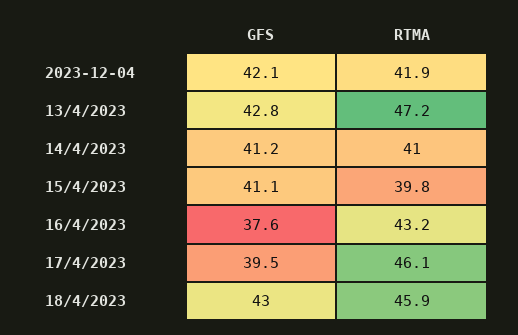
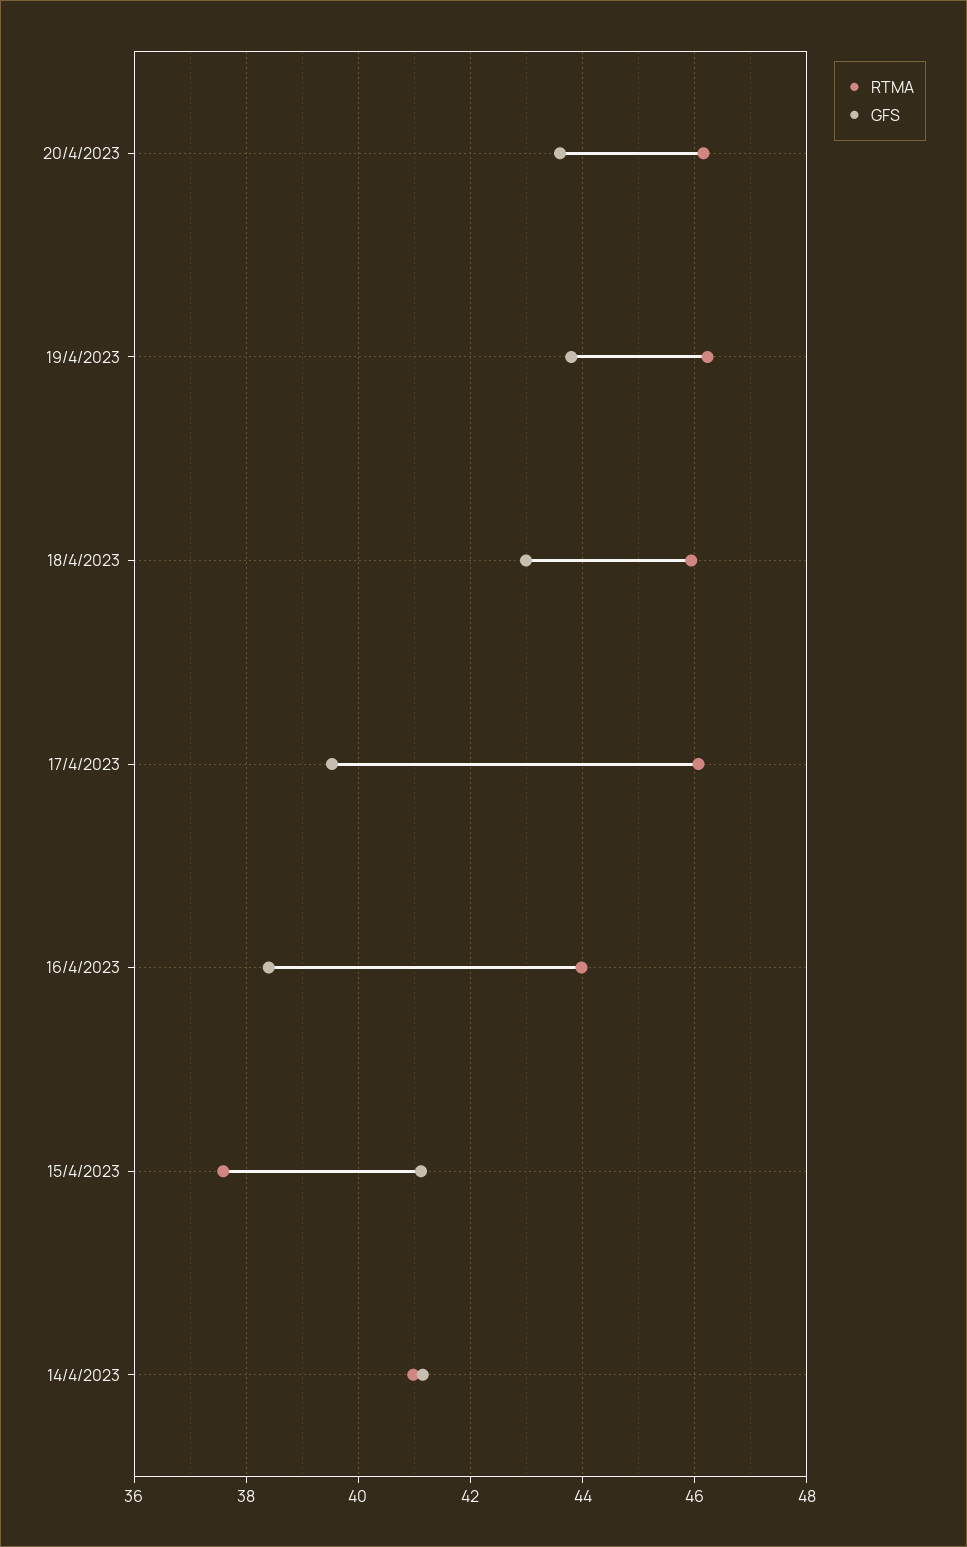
GFS, 2023-12-04: 42.1 -> none
RTMA, 2023-12-04: 41.9 -> none
GFS, 13/4/2023: 42.8 -> none
RTMA, 13/4/2023: 47.2 -> none
RTMA, 15/4/2023: 39.8 -> 37.6
GFS, 16/4/2023: 37.6 -> 38.4
RTMA, 16/4/2023: 43.2 -> 44
RTMA, 20/4/2023: none -> 46.2
GFS, 20/4/2023: none -> 43.6
RTMA, 19/4/2023: none -> 46.2
GFS, 19/4/2023: none -> 43.8

